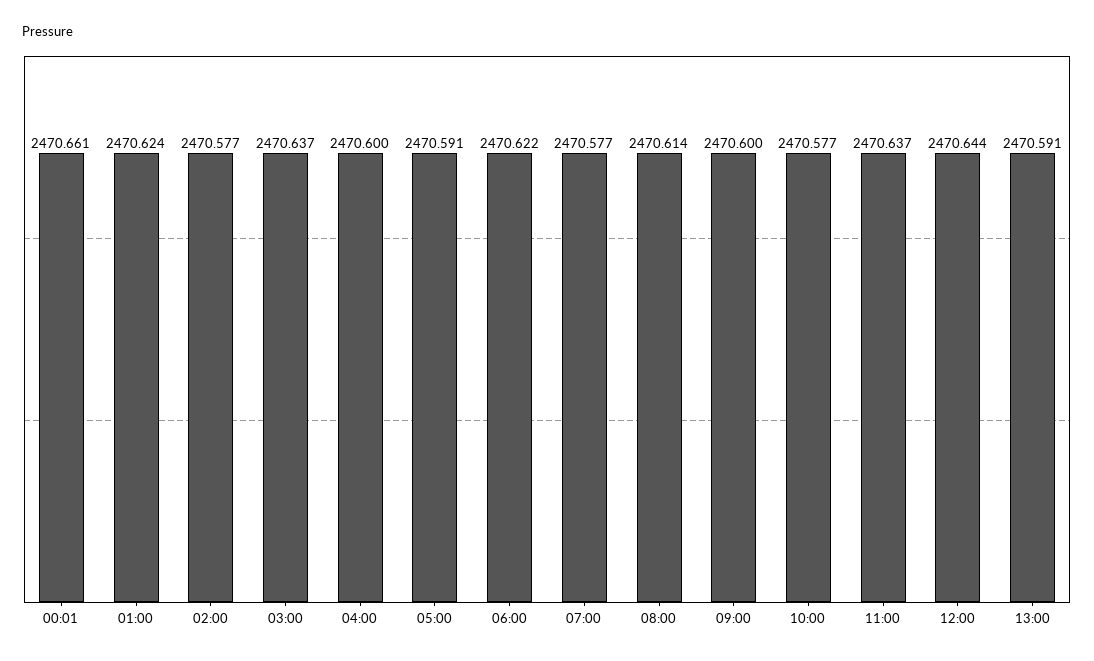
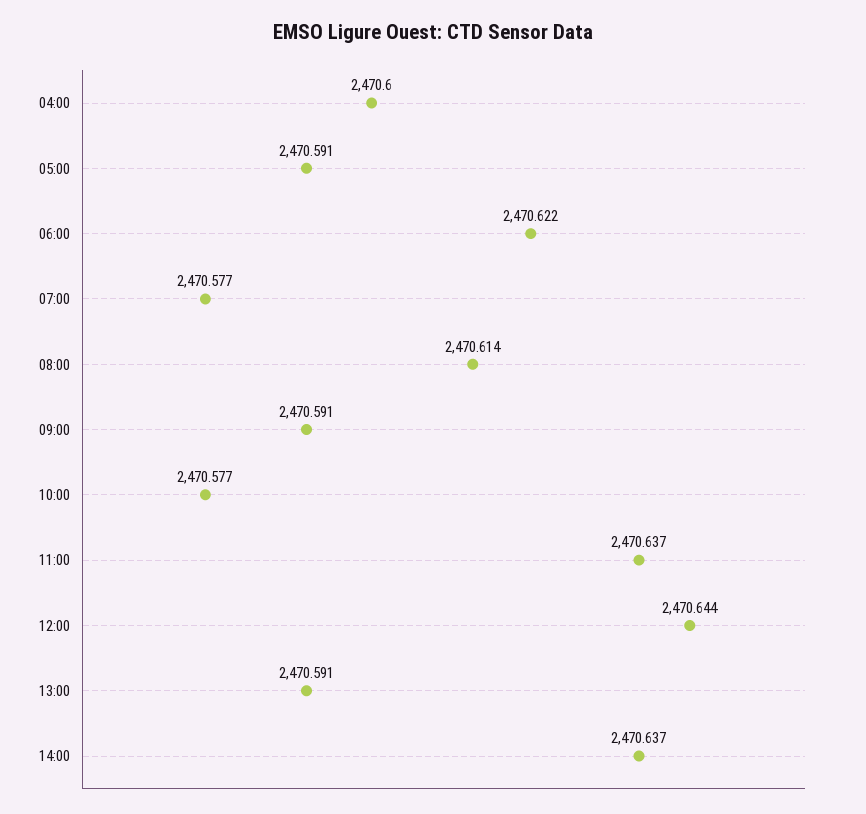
00:01: 2470.661 -> none
01:00: 2470.624 -> none
02:00: 2470.577 -> none
03:00: 2470.637 -> none
09:00: 2470.6 -> 2470.591
14:00: none -> 2470.637

